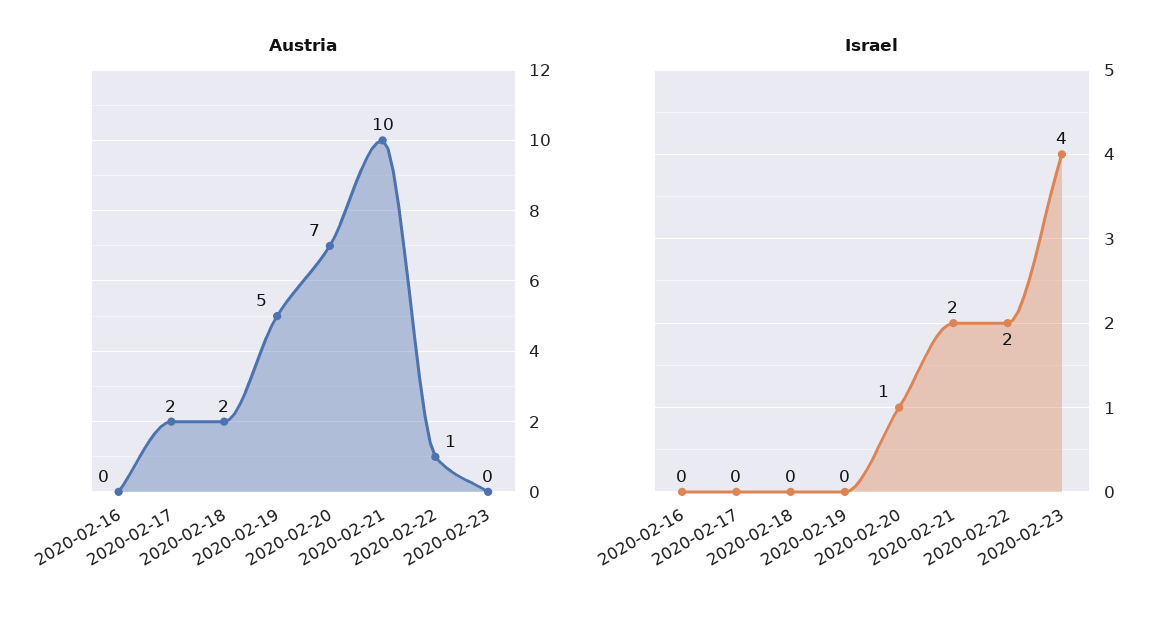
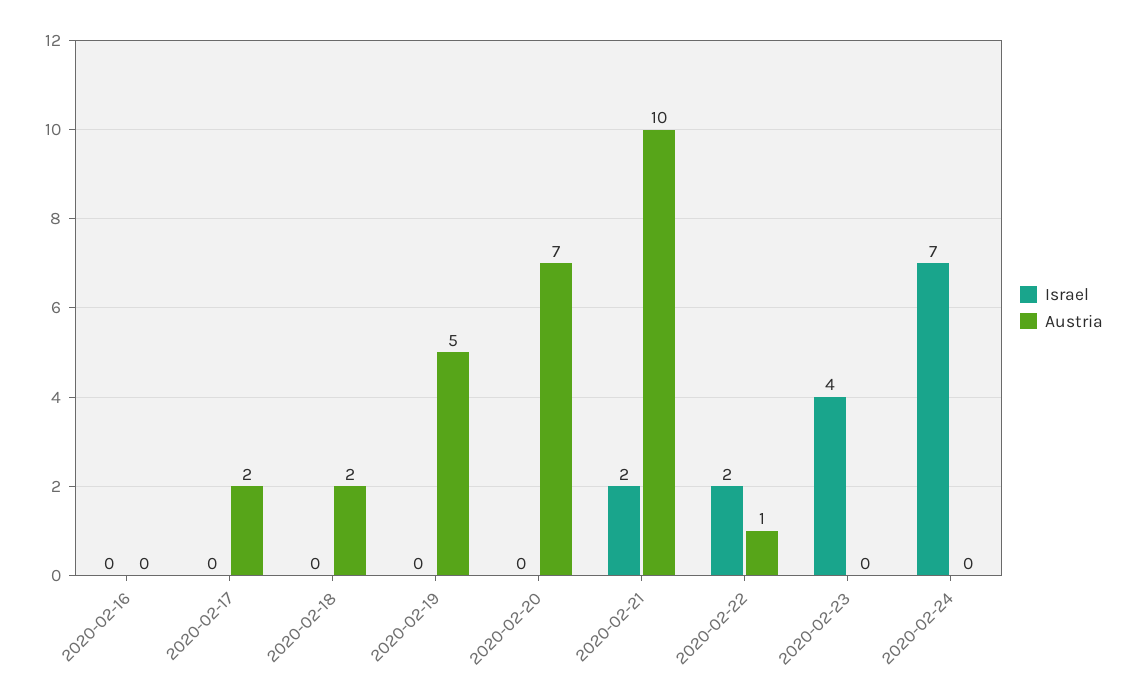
Israel, 2020-02-20: 1 -> 0
Israel, 2020-02-24: none -> 7
Austria, 2020-02-24: none -> 0

